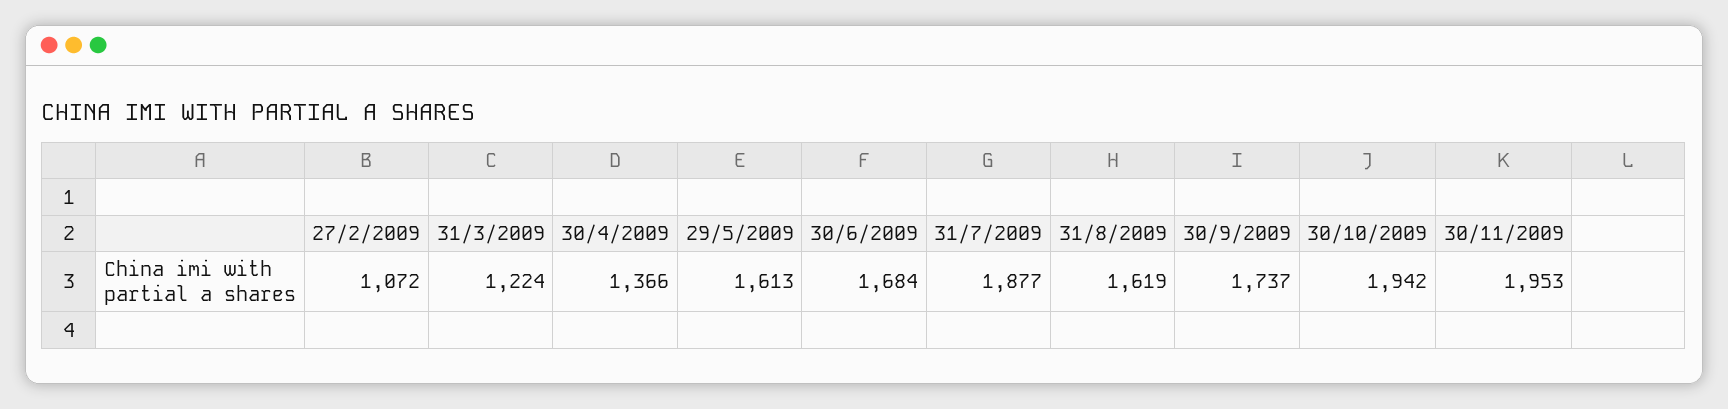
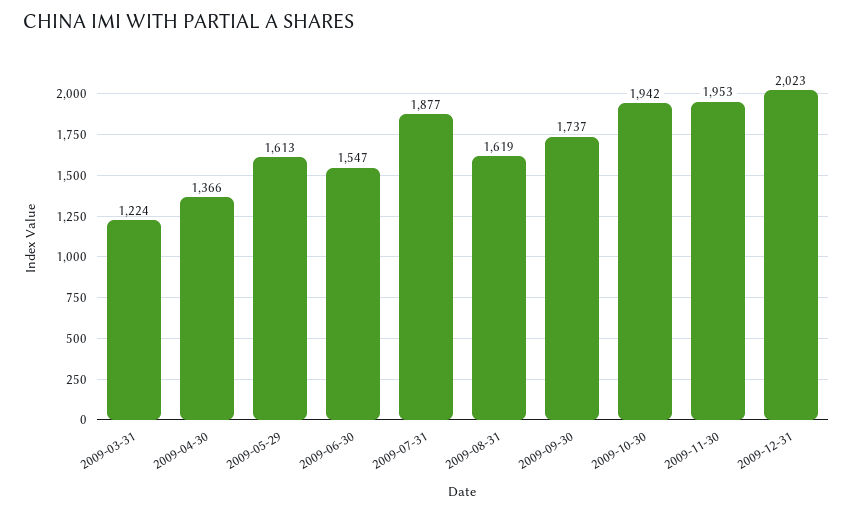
27/2/2009: 1072 -> none
30/6/2009: 1684 -> 1547
2009-12-31: none -> 2023

